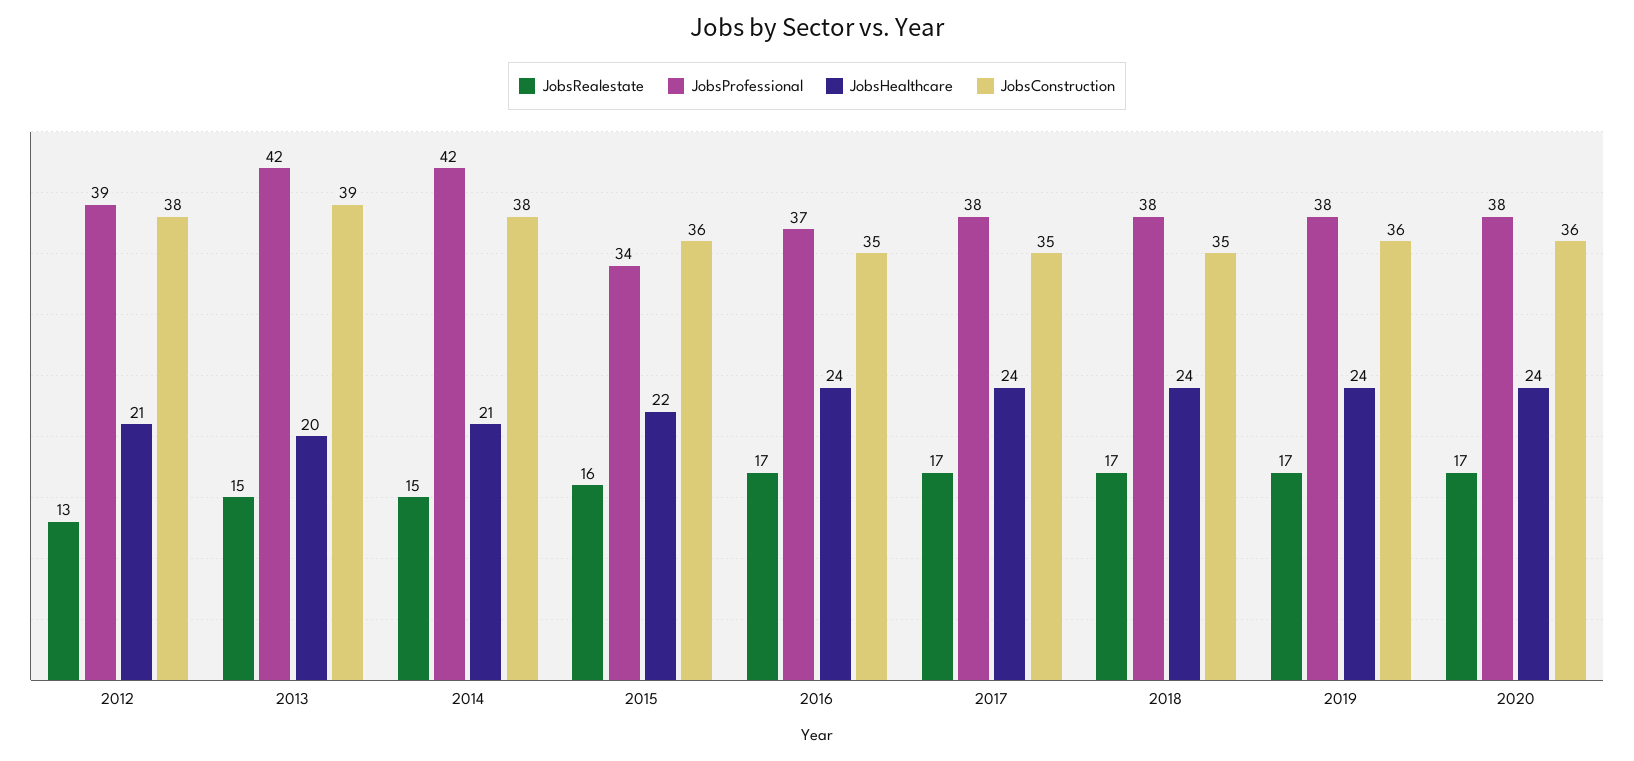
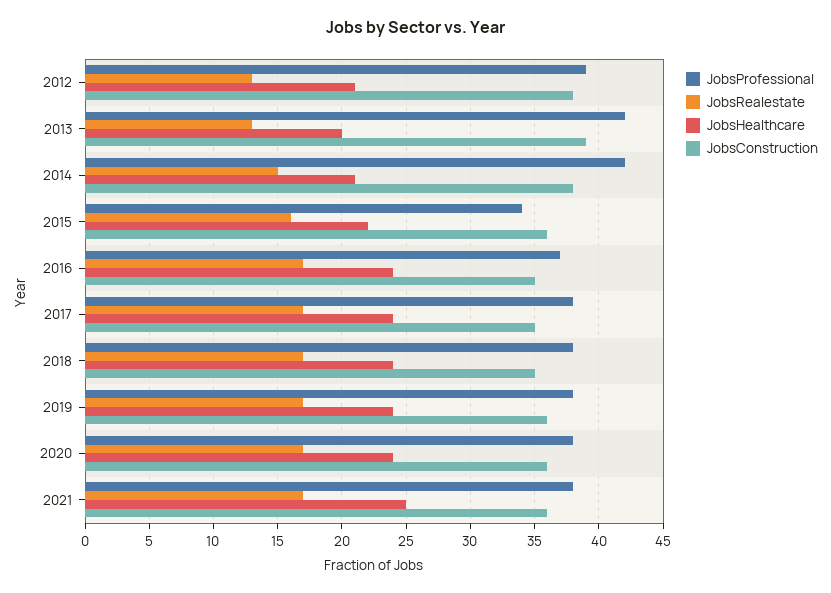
JobsRealestate, 2013: 15 -> 13
JobsProfessional, 2021: none -> 38
JobsRealestate, 2021: none -> 17
JobsHealthcare, 2021: none -> 25
JobsConstruction, 2021: none -> 36

